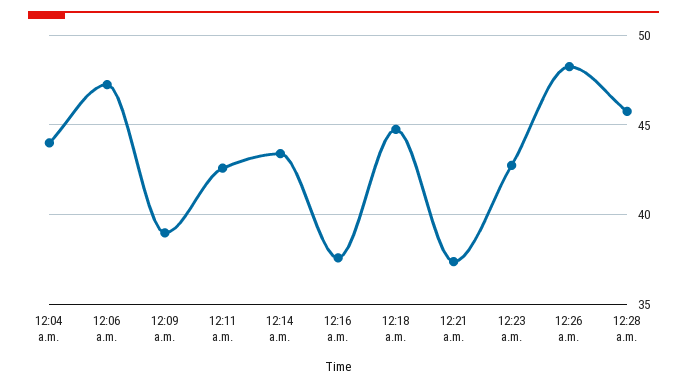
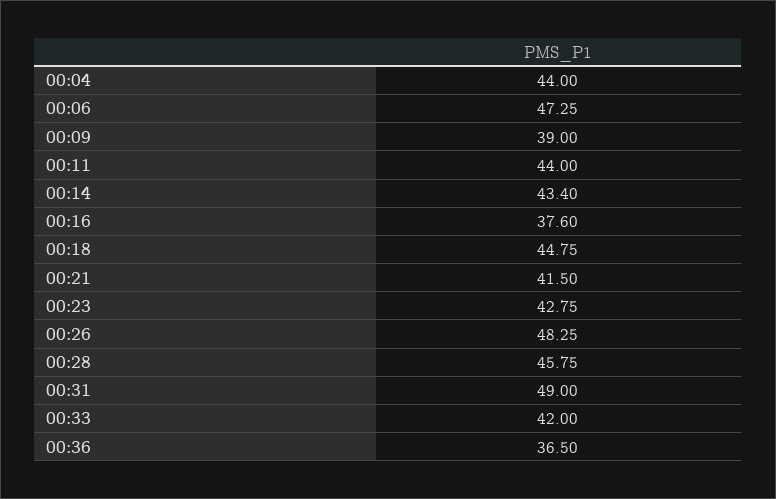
12:11 a.m.: 42.5 -> 44
12:21 a.m.: 37.5 -> 41.5
00:31: none -> 49
00:33: none -> 42
00:36: none -> 36.5

